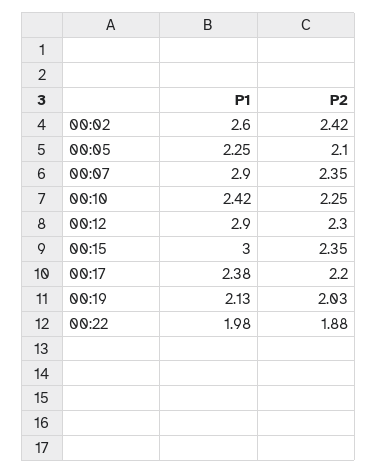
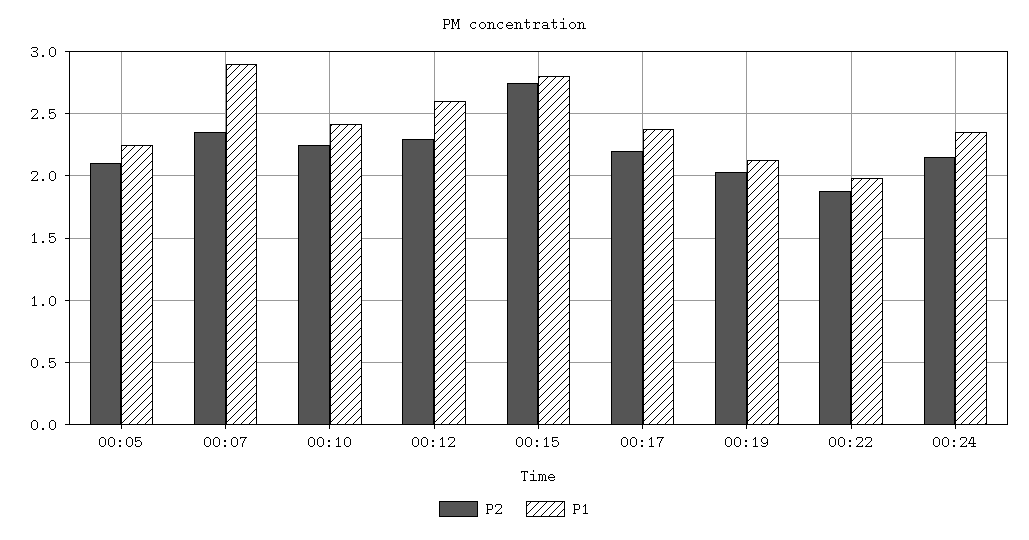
P1, 00:02: 2.6 -> none
P2, 00:02: 2.42 -> none
P1, 00:12: 2.9 -> 2.6
P1, 00:15: 3 -> 2.8
P2, 00:15: 2.35 -> 2.75
P2, 00:24: none -> 2.15
P1, 00:24: none -> 2.35

